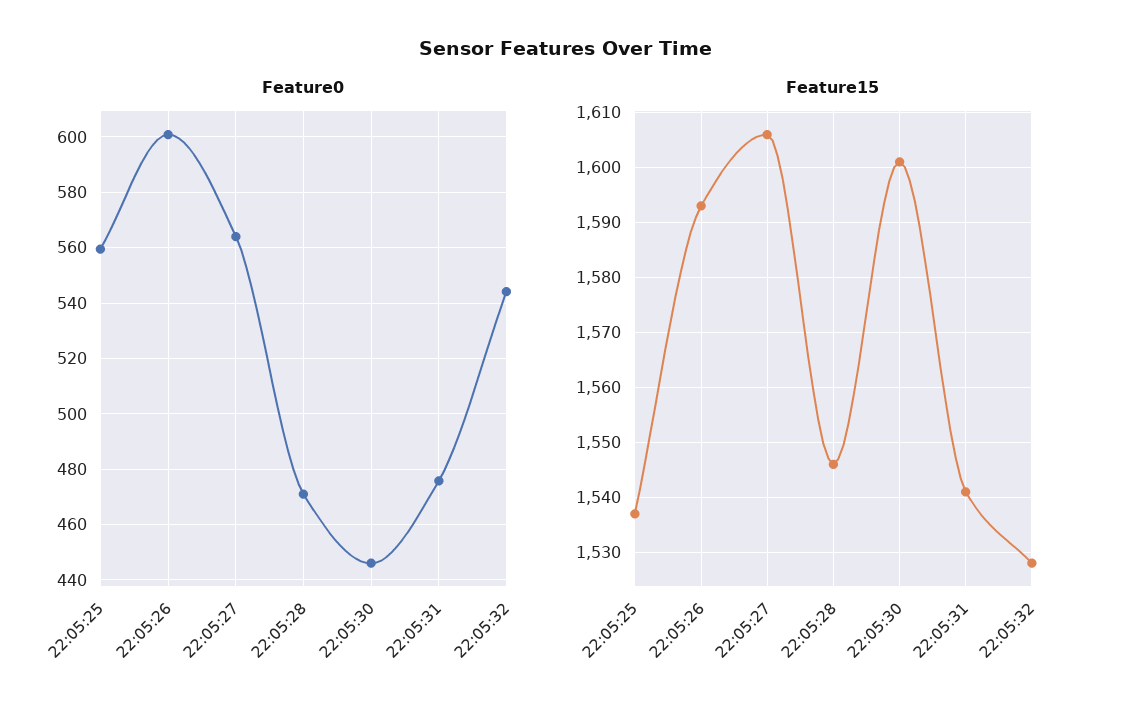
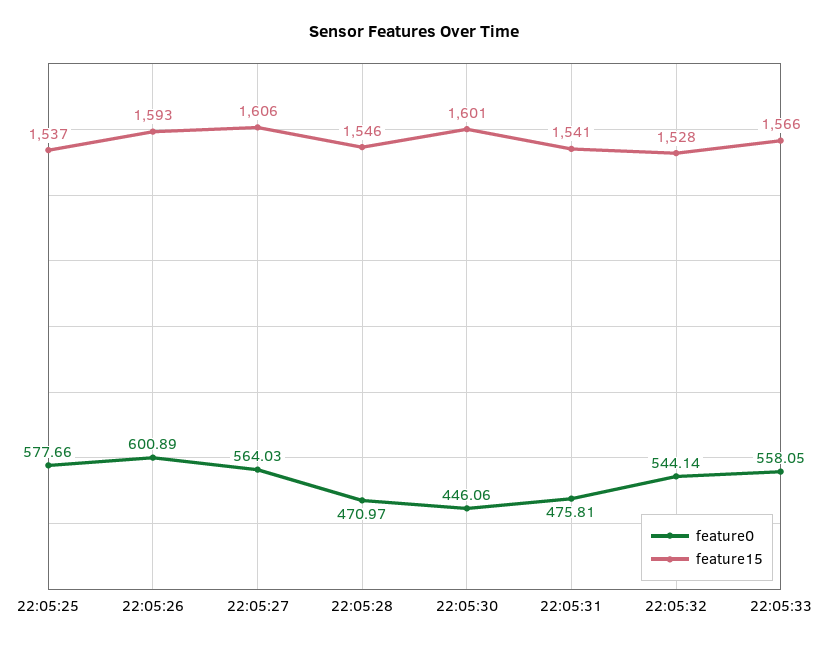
Feature0, 22:05:25: 560 -> 577.66
Feature0, 22:05:33: none -> 558.05
Feature15, 22:05:33: none -> 1566

